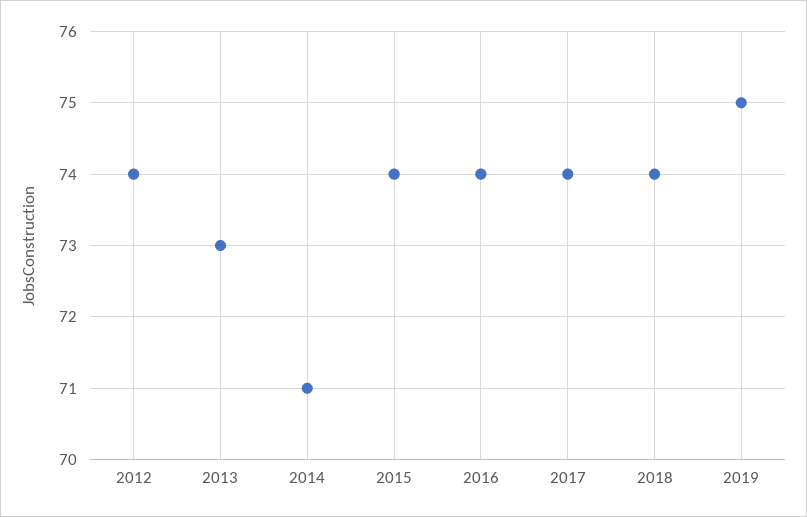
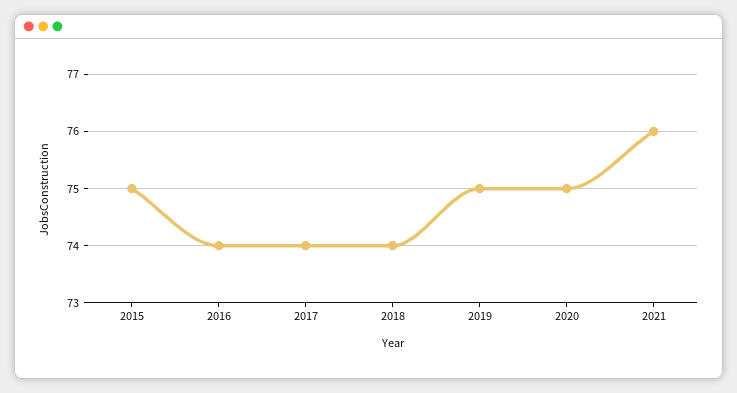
2012: 74 -> none
2013: 73 -> none
2014: 71 -> none
2015: 74 -> 75
2020: none -> 75
2021: none -> 76

